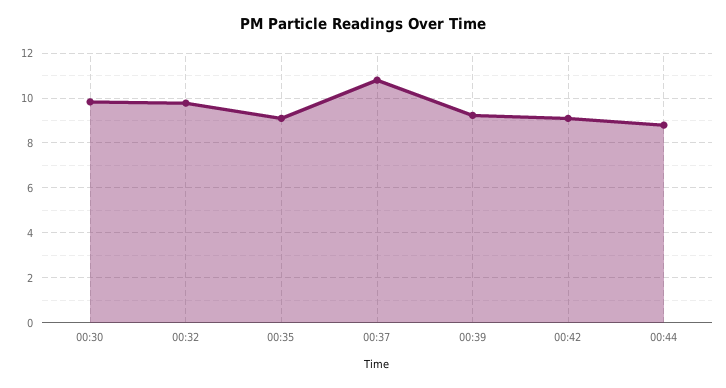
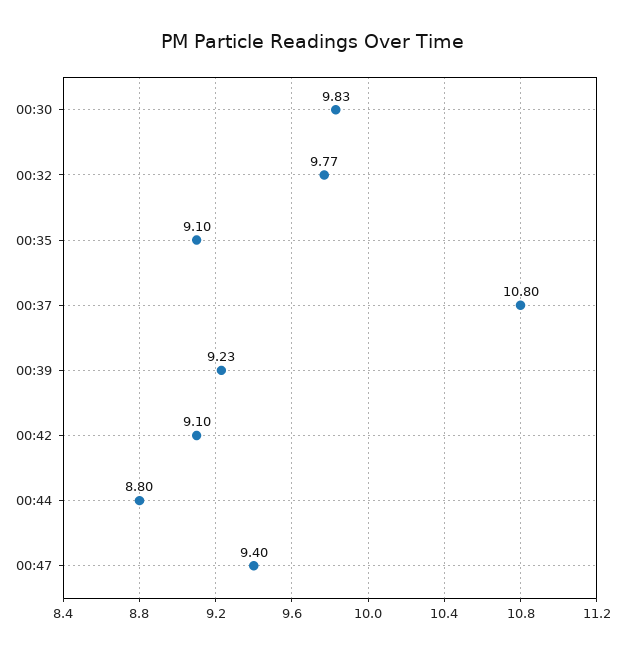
00:47: none -> 9.4

